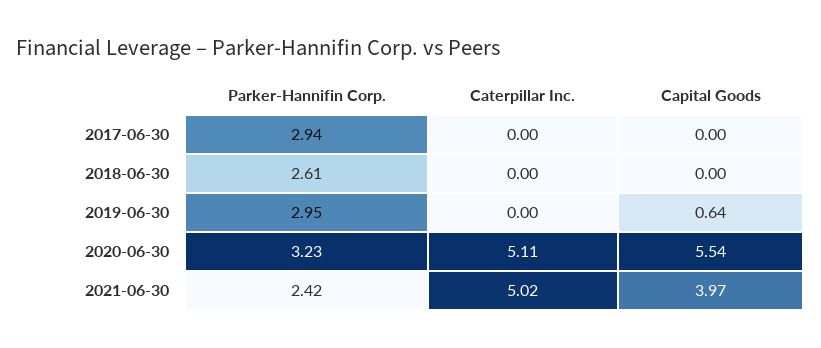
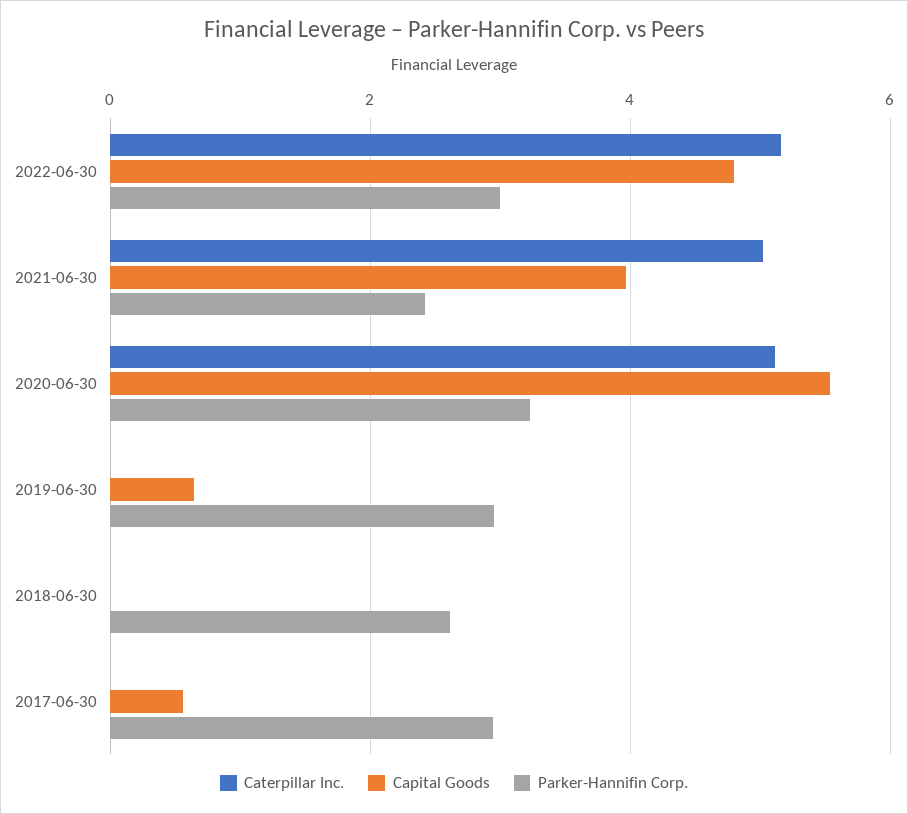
Capital Goods, 2017-06-30: 0 -> 0.6
Caterpillar Inc., 2022-06-30: none -> 5.2
Capital Goods, 2022-06-30: none -> 4.8
Parker-Hannifin Corp., 2022-06-30: none -> 3

